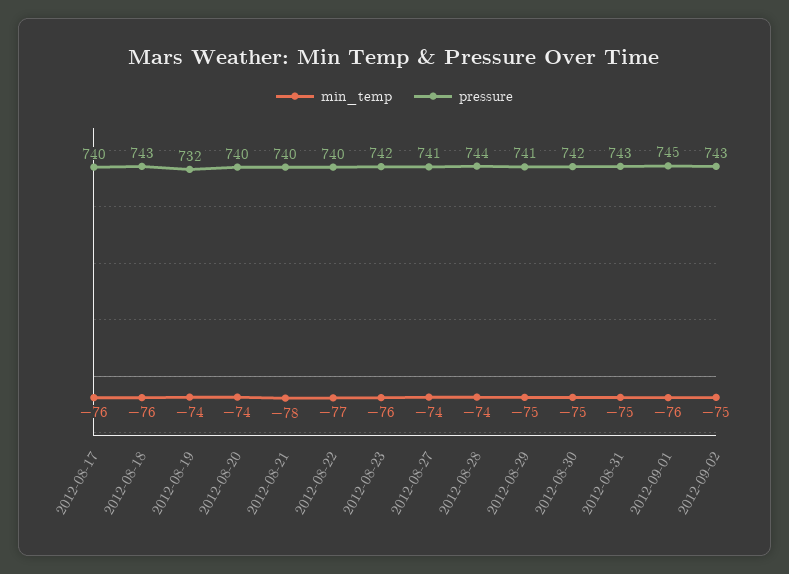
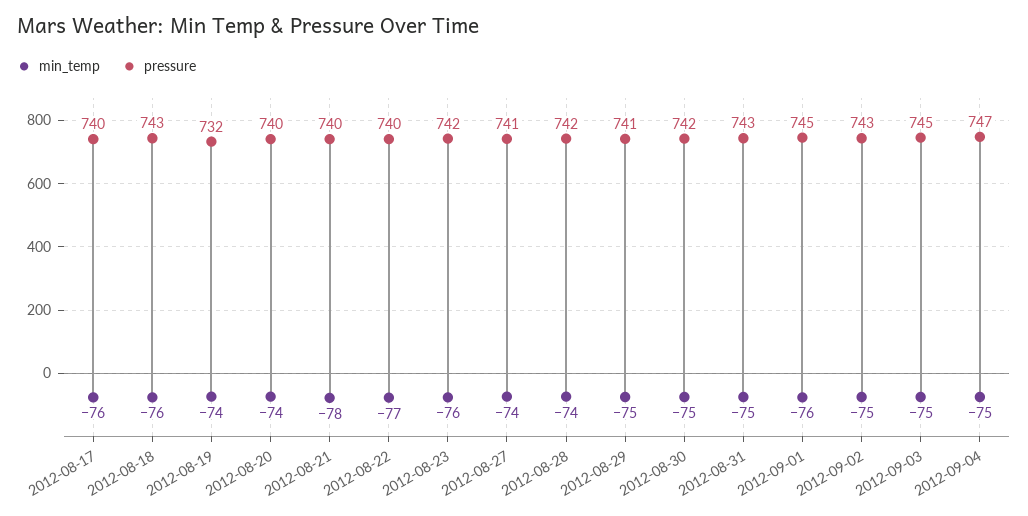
pressure, 2012-08-28: 744 -> 742
min_temp, 2012-09-03: none -> -75
pressure, 2012-09-03: none -> 745
min_temp, 2012-09-04: none -> -75
pressure, 2012-09-04: none -> 747

